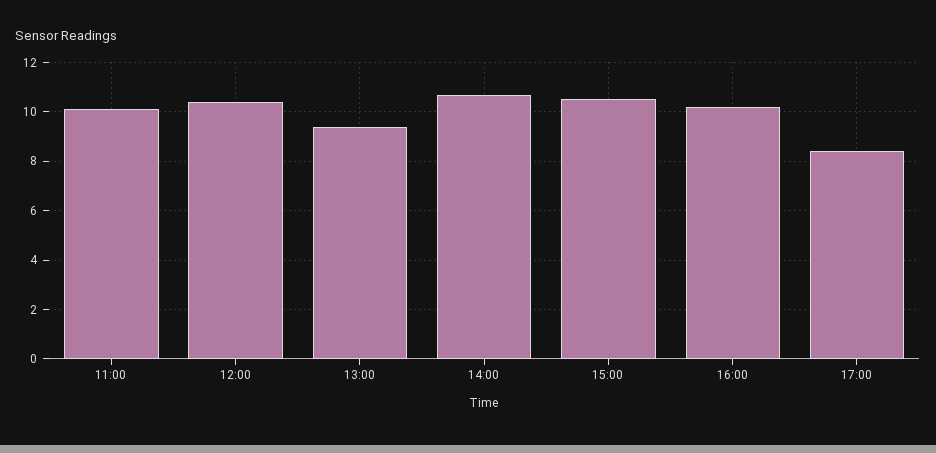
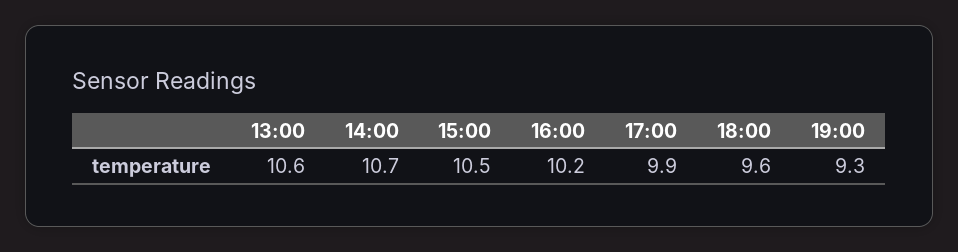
11:00: 10 -> none
12:00: 10.5 -> none
13:00: 9.5 -> 10.6
17:00: 8.5 -> 9.9
18:00: none -> 9.6
19:00: none -> 9.3

